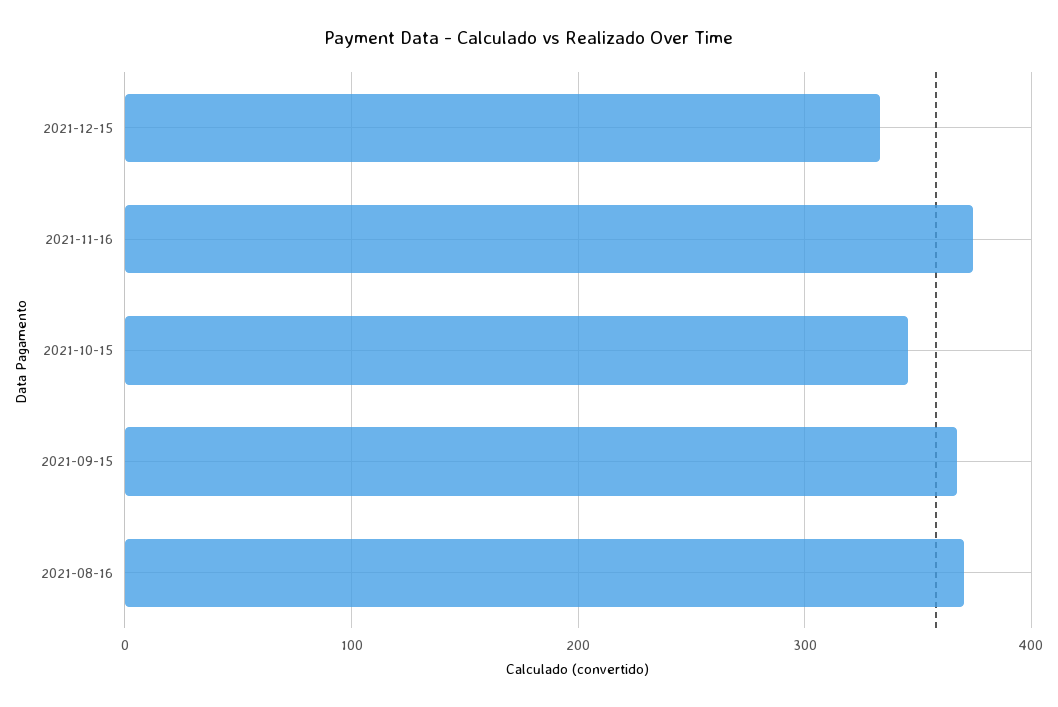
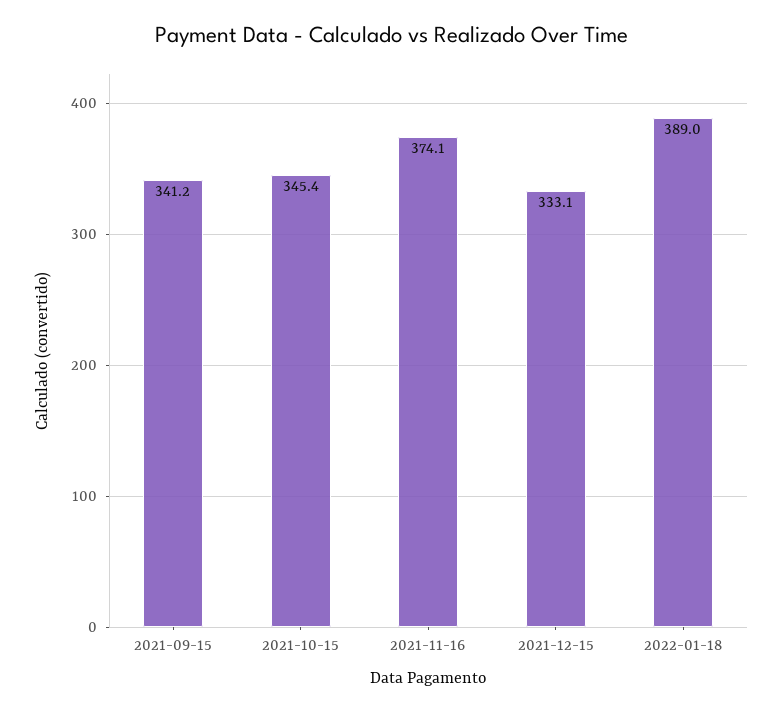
2021-09-15: 370 -> 341.2
2021-08-16: 370 -> none
2022-01-18: none -> 389

